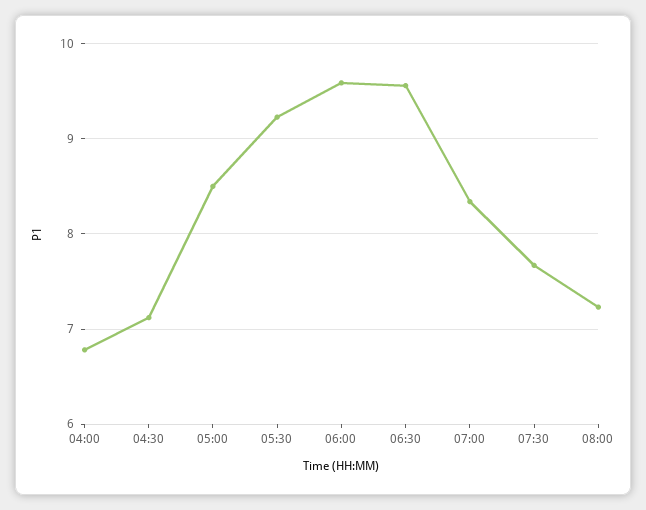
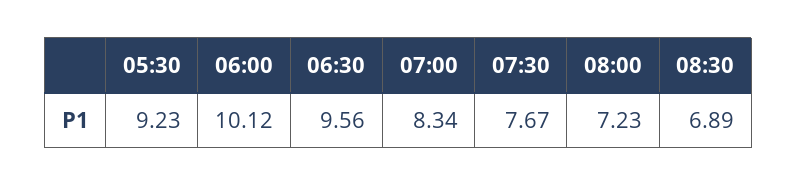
04:00: 6.8 -> none
04:30: 7.1 -> none
05:00: 8.5 -> none
06:00: 9.6 -> 10.12
08:30: none -> 6.89

